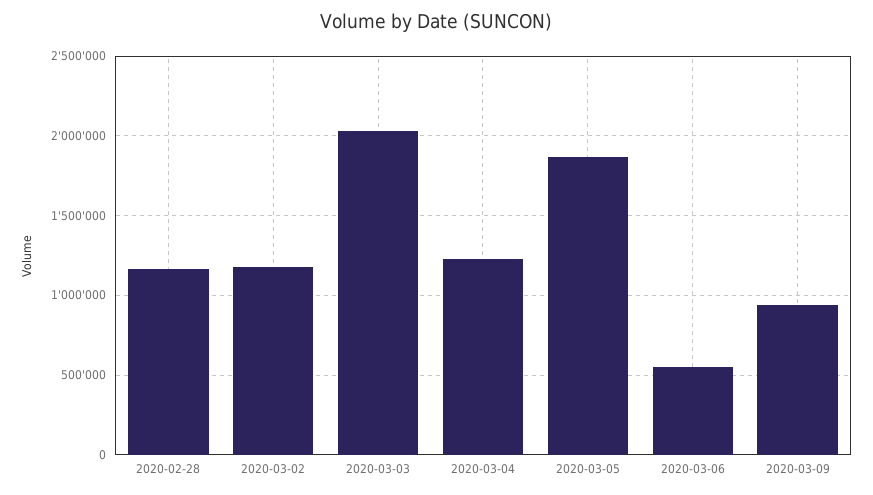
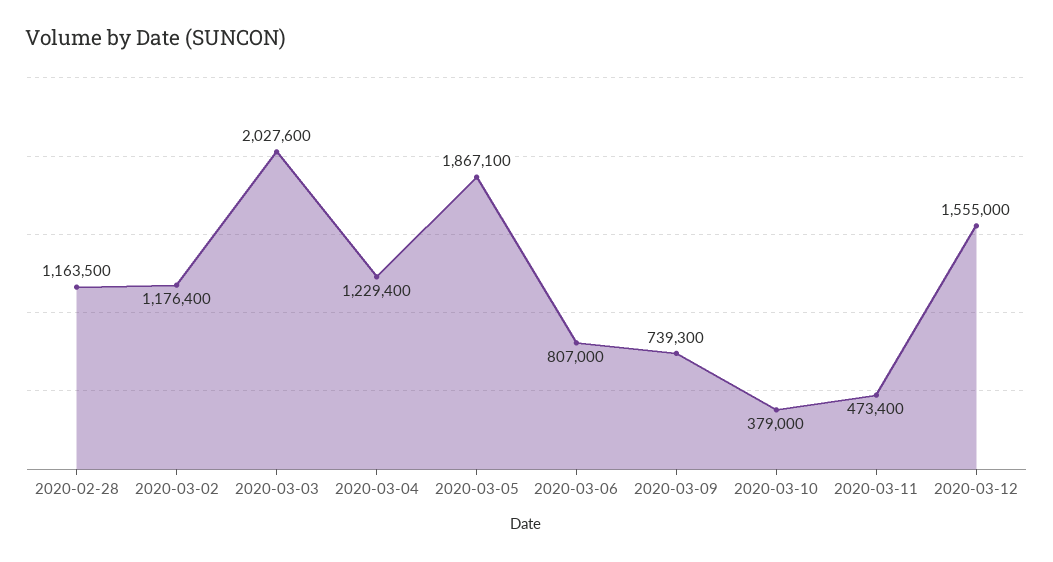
2020-03-06: 550000 -> 807000
2020-03-09: 950000 -> 739300
2020-03-10: none -> 379000
2020-03-11: none -> 473400
2020-03-12: none -> 1555000

